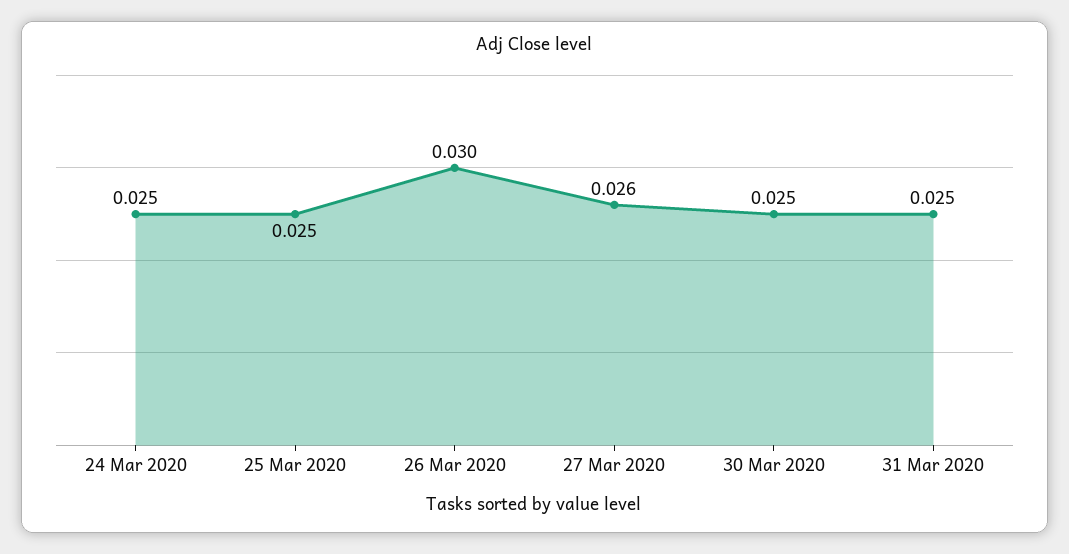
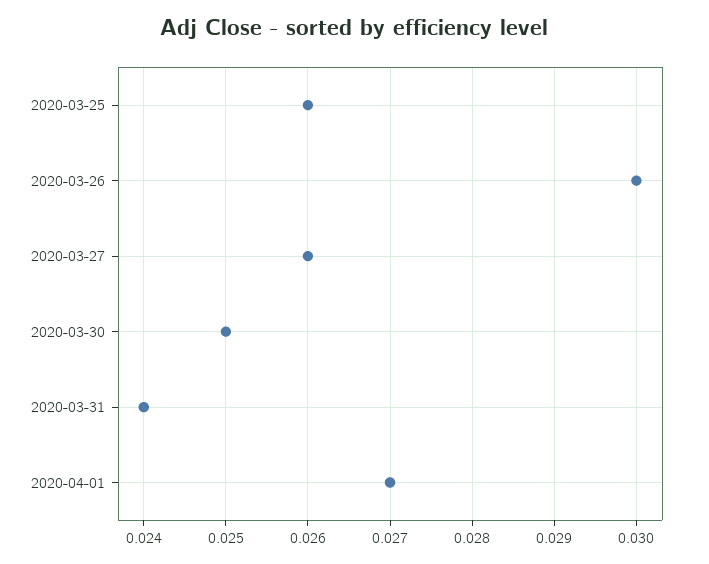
24 Mar 2020: 0.025 -> none
25 Mar 2020: 0.025 -> 0.026
31 Mar 2020: 0.025 -> 0.024
2020-04-01: none -> 0.027

